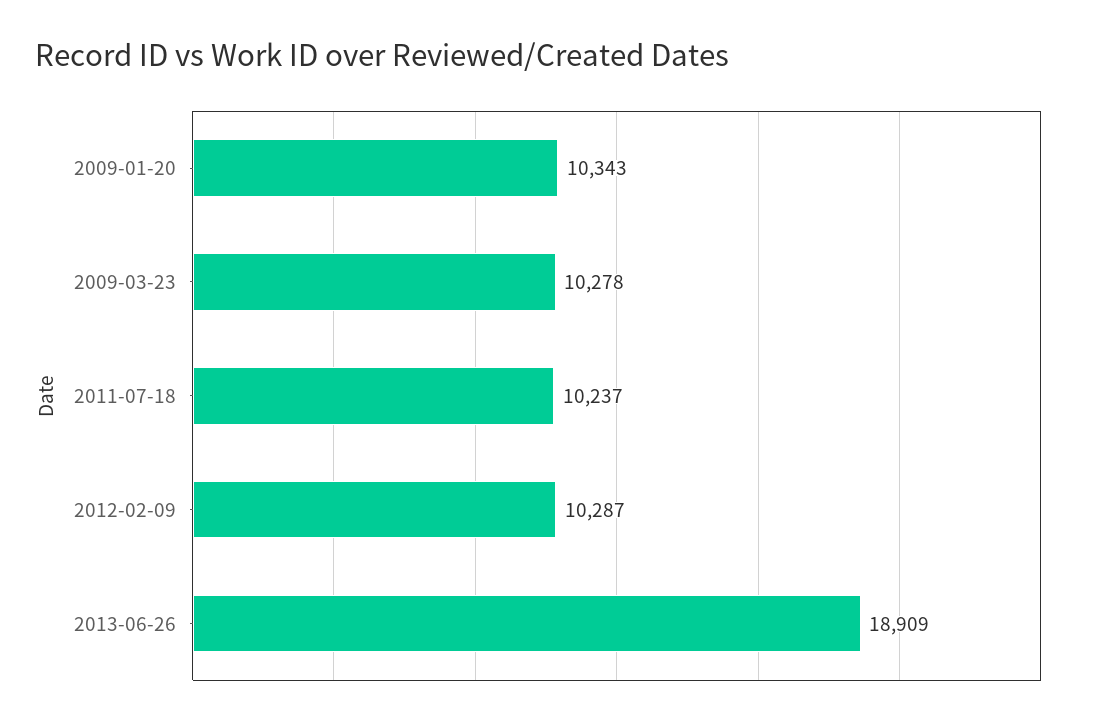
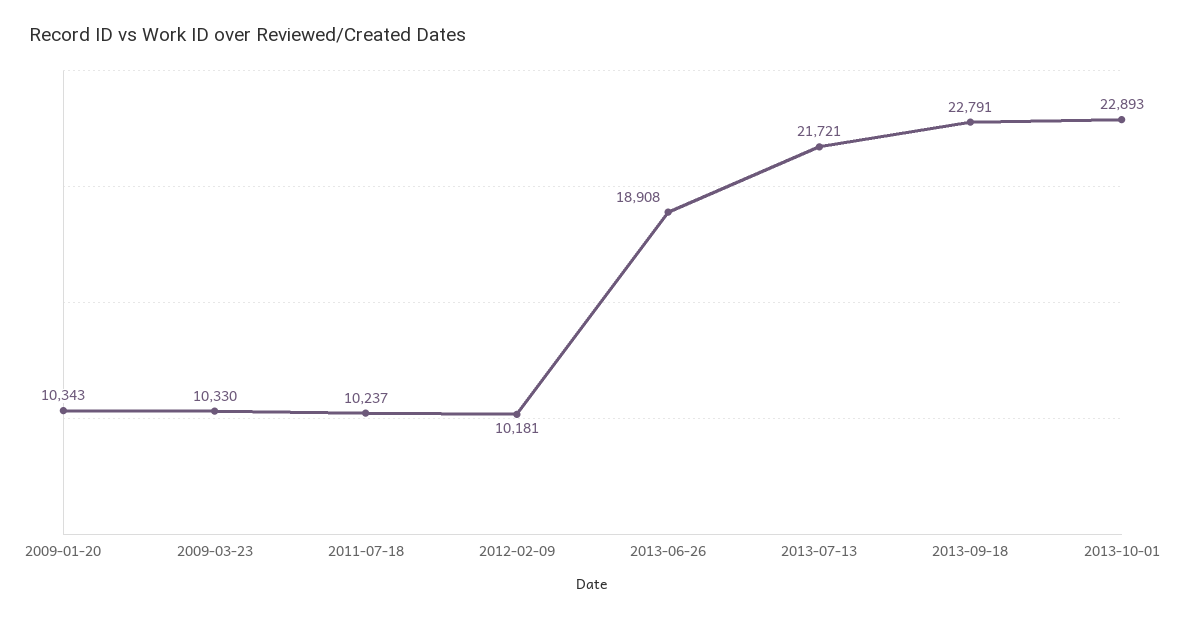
2009-03-23: 10278 -> 10330
2012-02-09: 10287 -> 10181
2013-06-26: 18909 -> 18908
2013-07-13: none -> 21721
2013-09-18: none -> 22791
2013-10-01: none -> 22893

